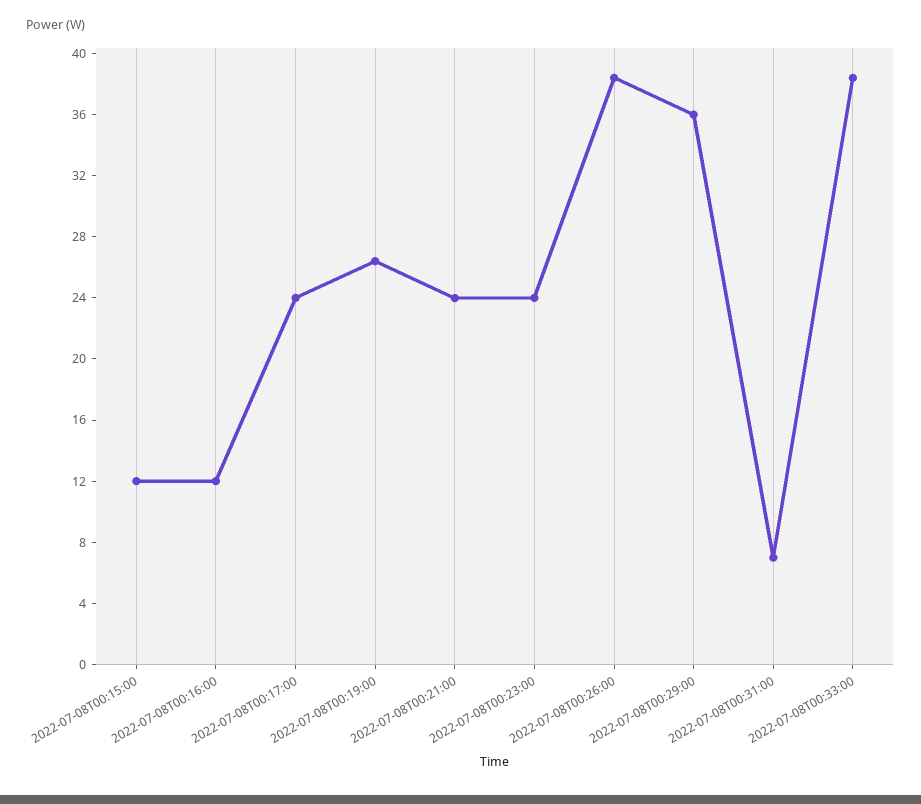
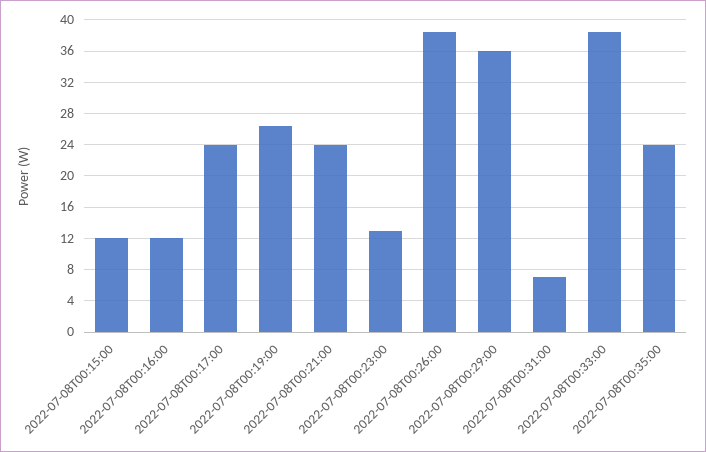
2022-07-08T00:23:00: 24 -> 13
2022-07-08T00:35:00: none -> 24

